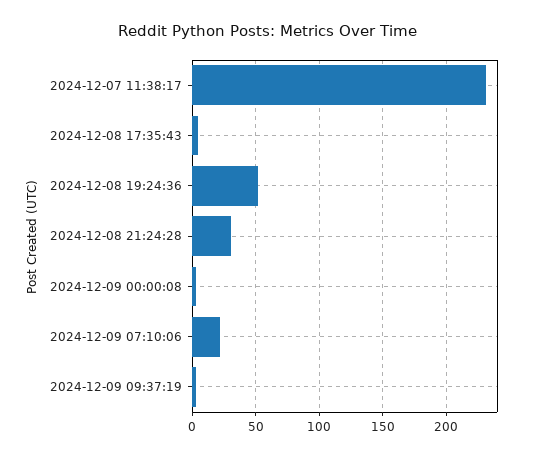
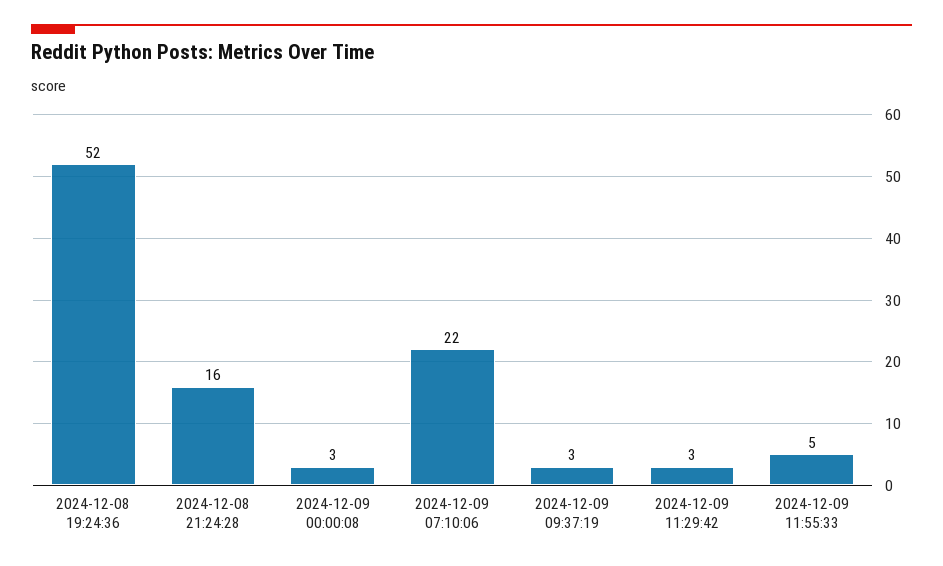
2024-12-07 11:38:17: 230 -> none
2024-12-08 17:35:43: 5 -> none
2024-12-08 21:24:28: 30 -> 16
2024-12-09 11:29:42: none -> 3
2024-12-09 11:55:33: none -> 5

